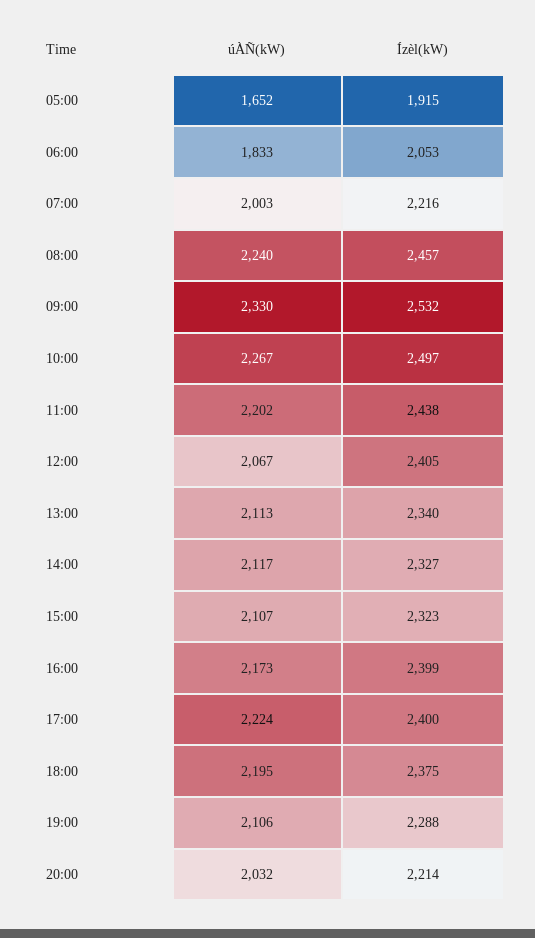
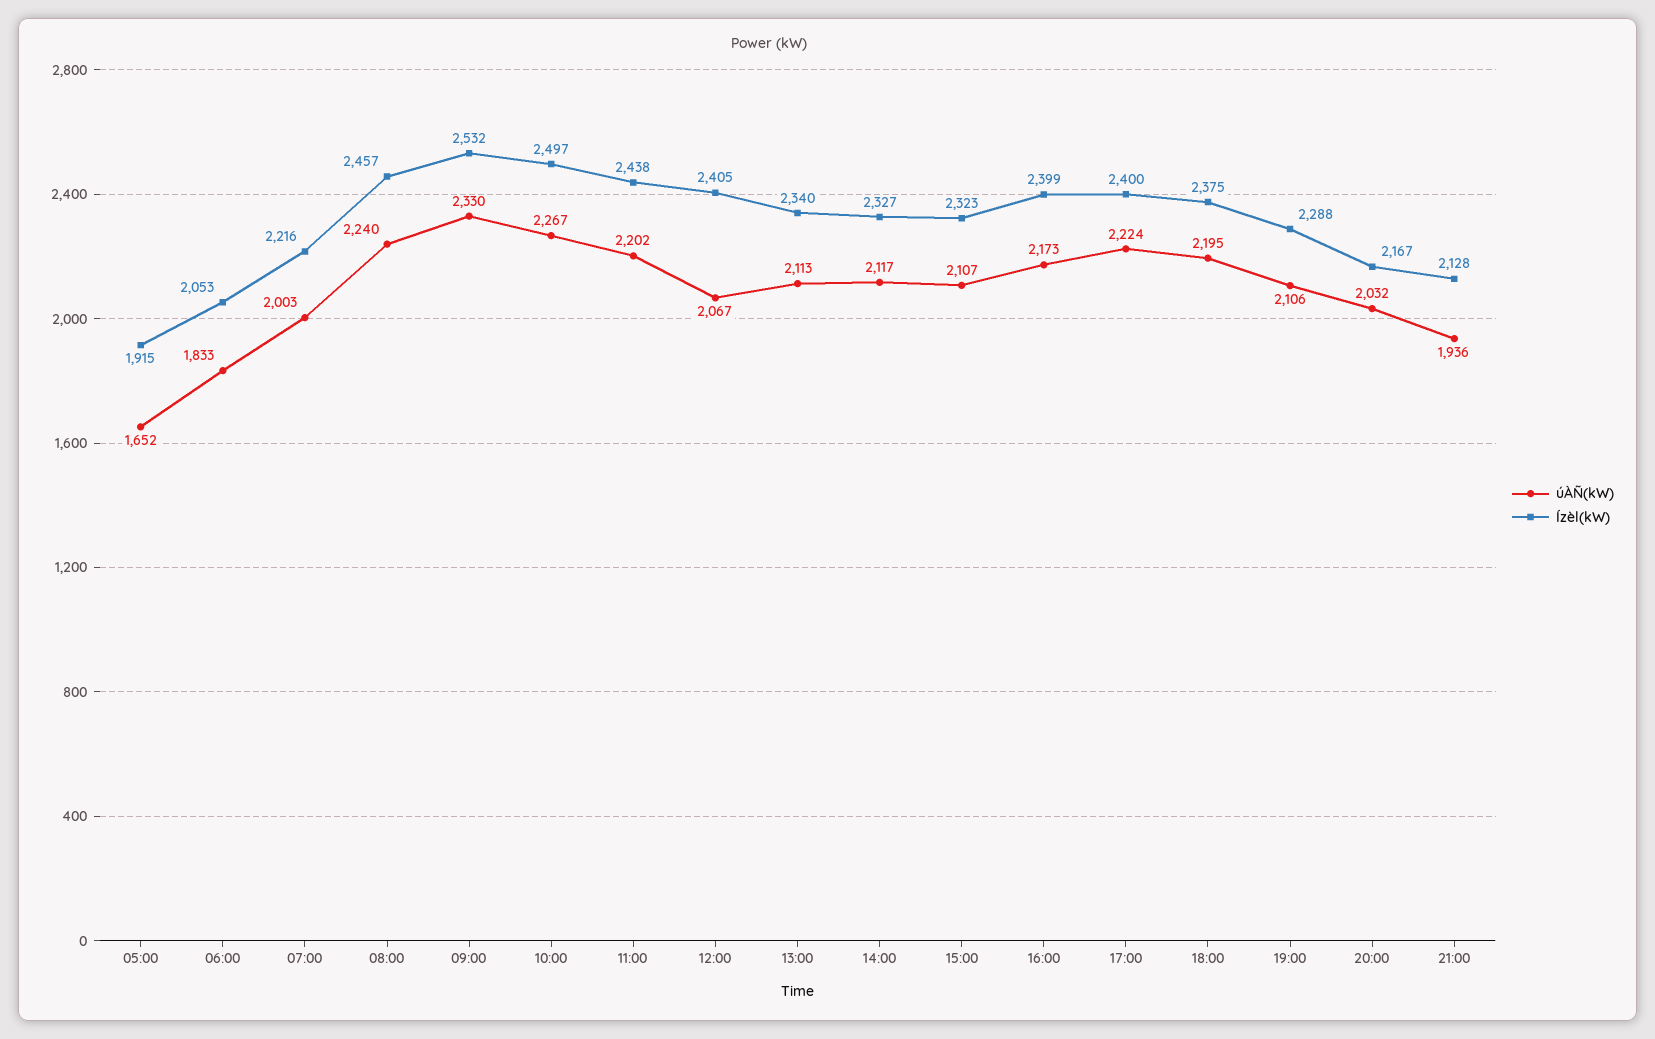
Ízèl(kW), 20:00: 2214 -> 2167
úÀÑ(kW), 21:00: none -> 1936
Ízèl(kW), 21:00: none -> 2128

